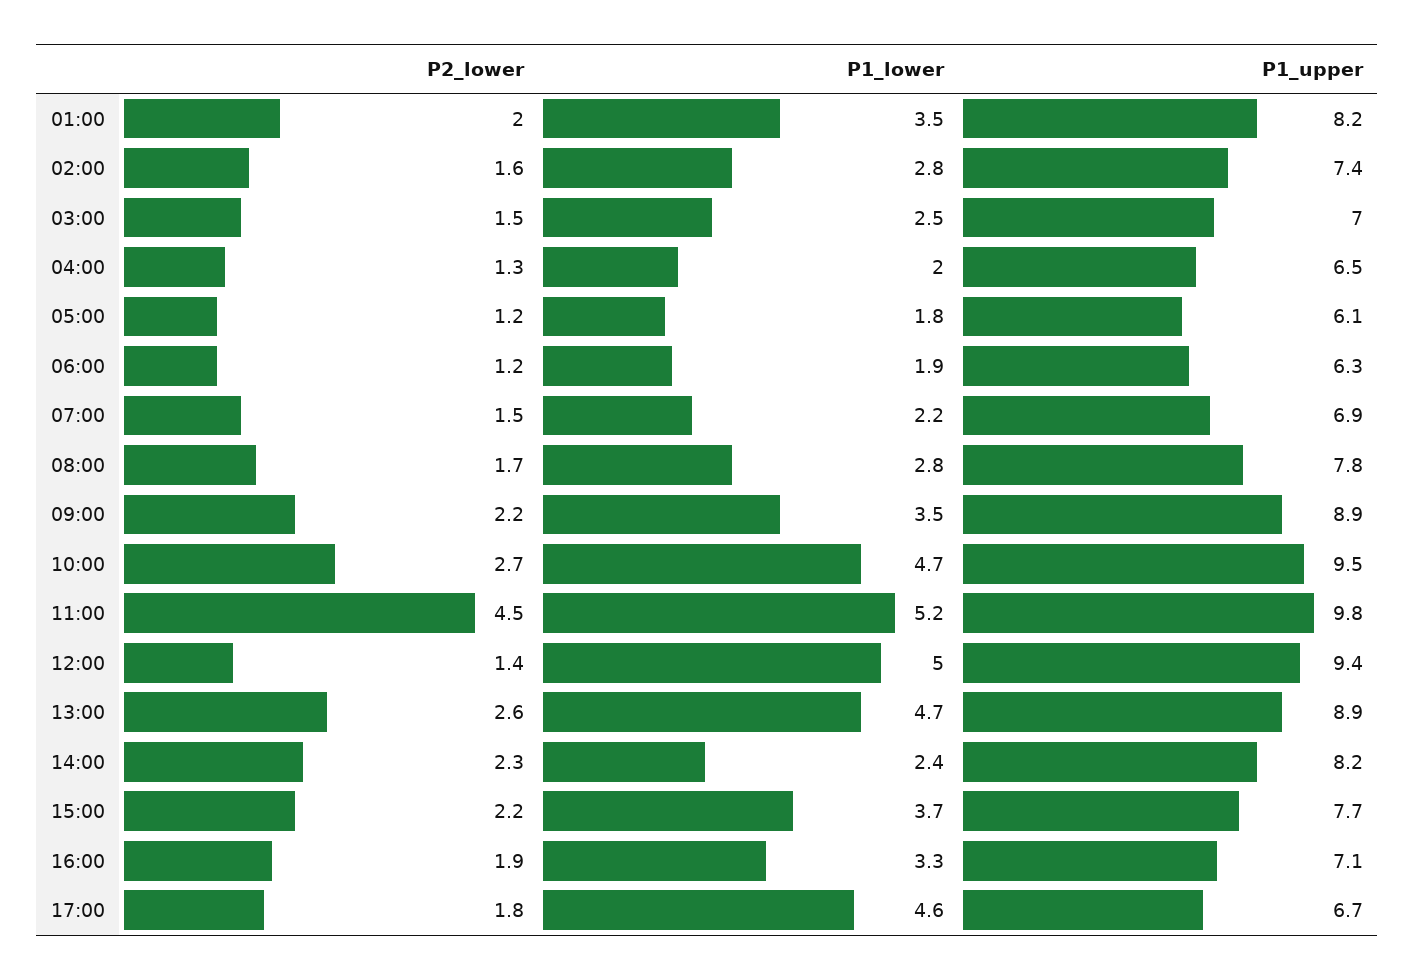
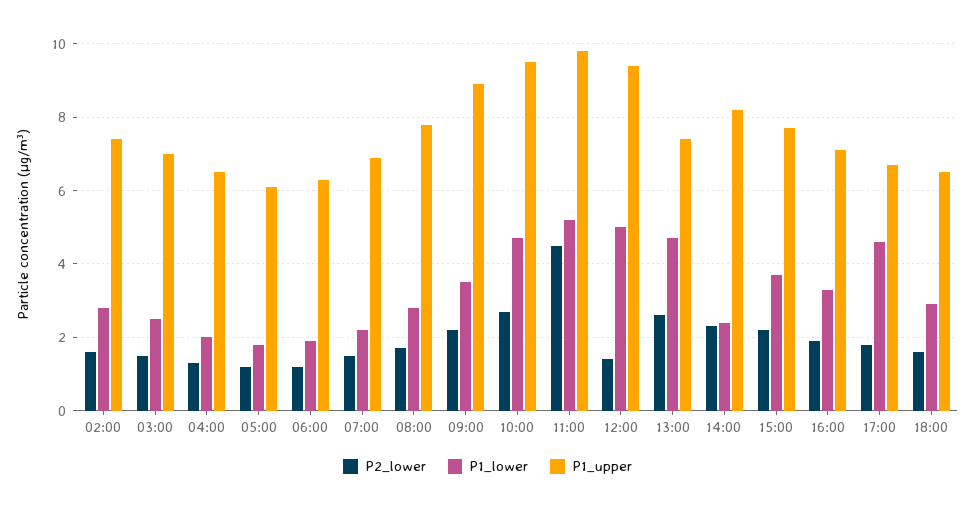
P2_lower, 01:00: 2 -> none
P1_lower, 01:00: 3.5 -> none
P1_upper, 01:00: 8.2 -> none
P1_upper, 13:00: 8.9 -> 7.5
P2_lower, 18:00: none -> 1.5
P1_lower, 18:00: none -> 3
P1_upper, 18:00: none -> 6.5

